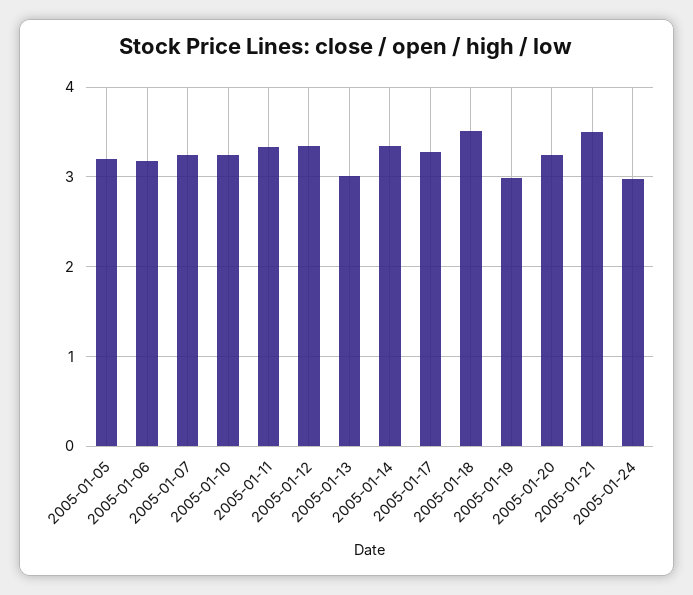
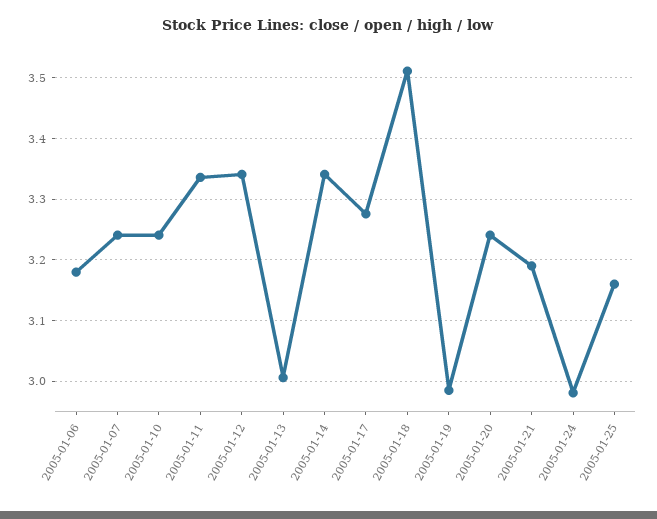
2005-01-05: 3.2 -> none
2005-01-21: 3.5 -> 3.19
2005-01-25: none -> 3.16

